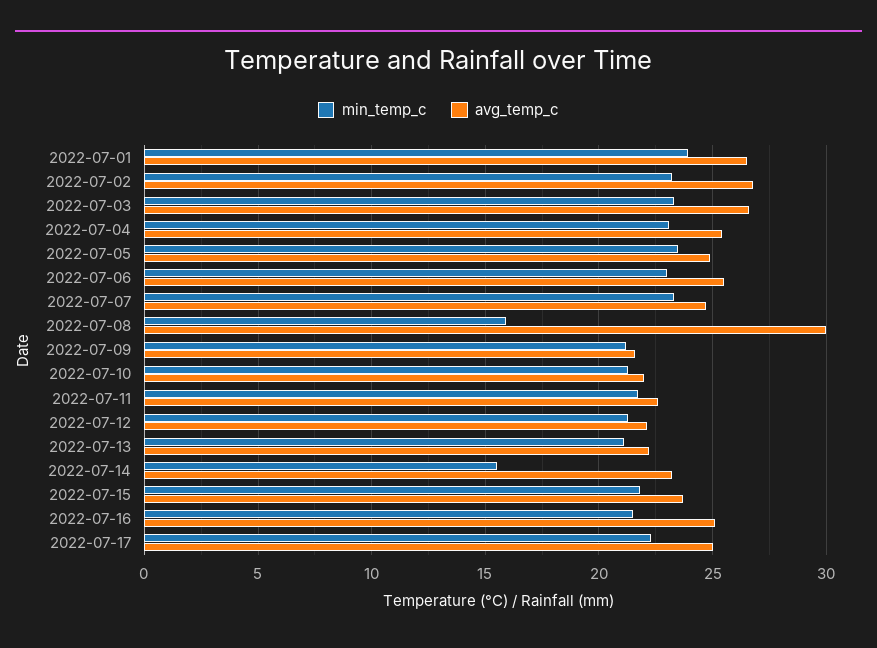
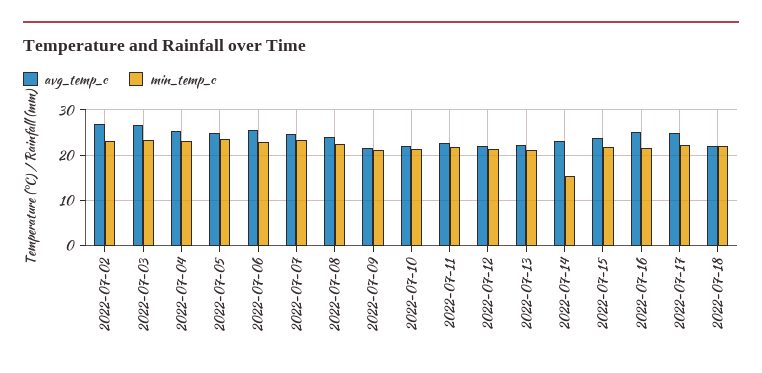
min_temp_c, 2022-07-01: 24 -> none
avg_temp_c, 2022-07-01: 26.5 -> none
min_temp_c, 2022-07-08: 16 -> 22
avg_temp_c, 2022-07-08: 30 -> 24
avg_temp_c, 2022-07-18: none -> 22
min_temp_c, 2022-07-18: none -> 22

